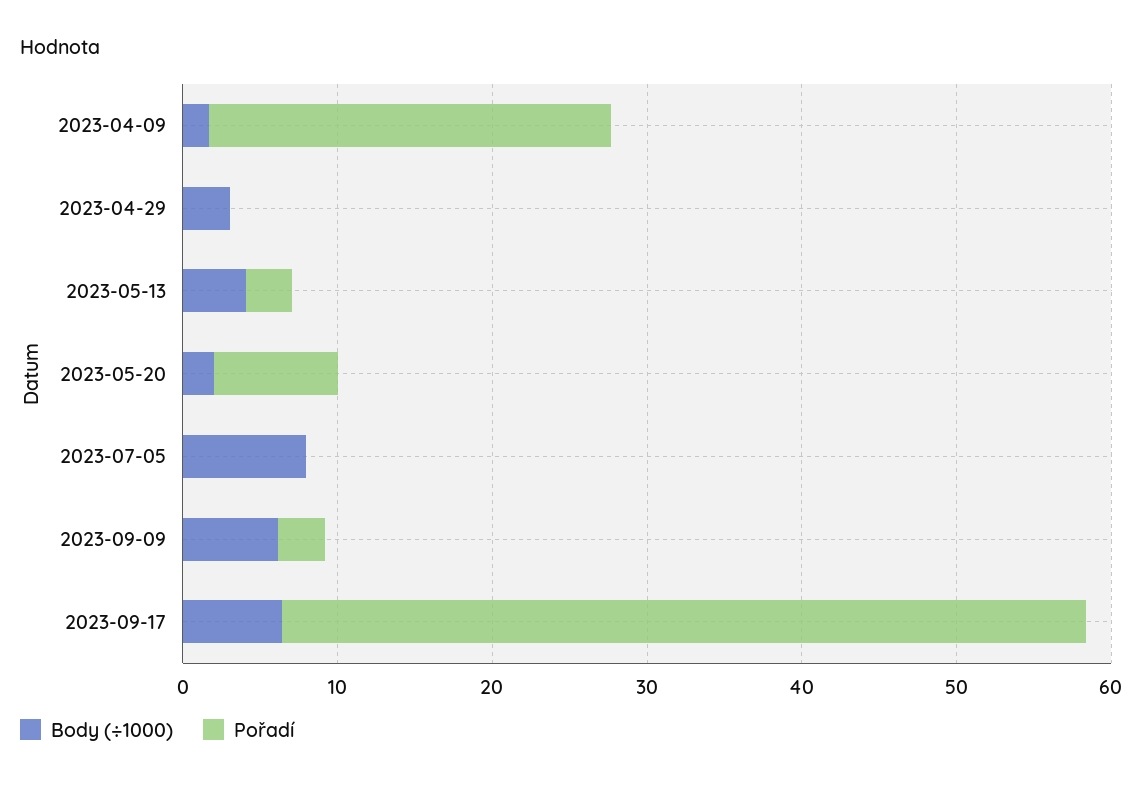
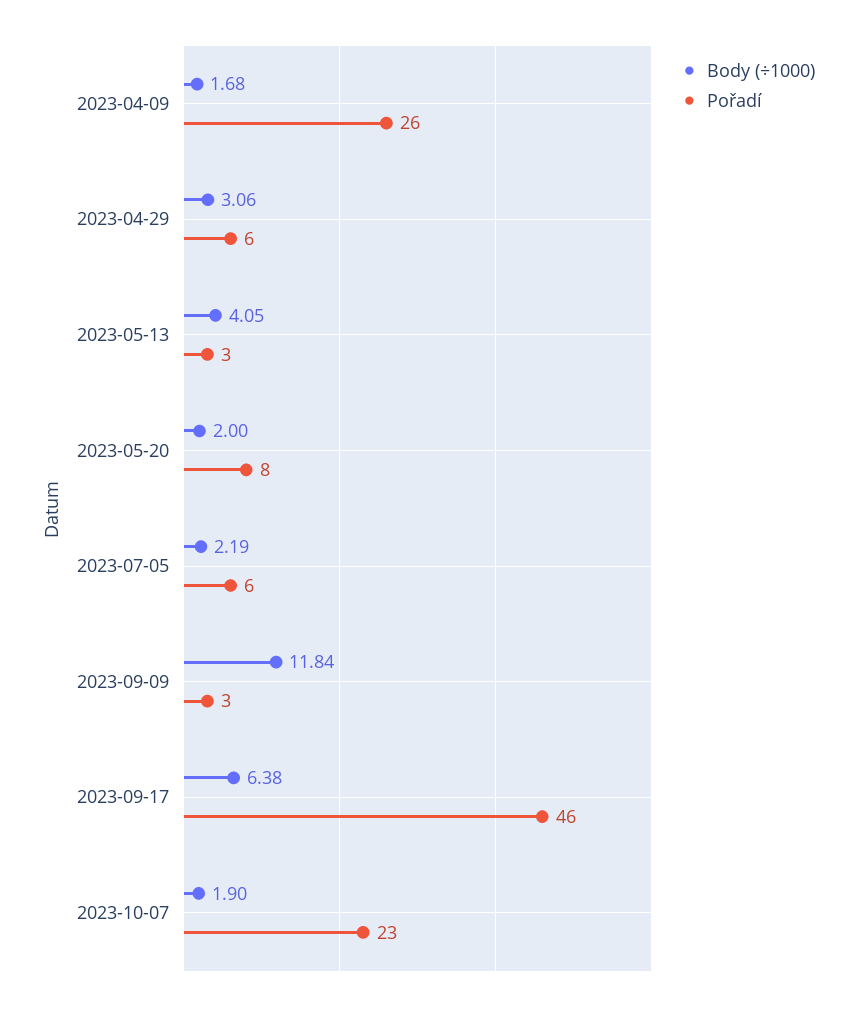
Pořadí, 2023-04-29: 0 -> 6
Body (÷1000), 2023-07-05: 8 -> 2.19
Pořadí, 2023-07-05: 0 -> 6
Body (÷1000), 2023-09-09: 6 -> 11.84
Pořadí, 2023-09-17: 52 -> 46
Body (÷1000), 2023-10-07: none -> 1.9
Pořadí, 2023-10-07: none -> 23

